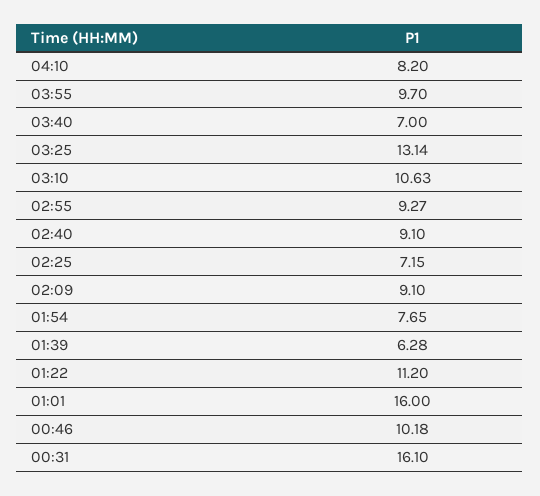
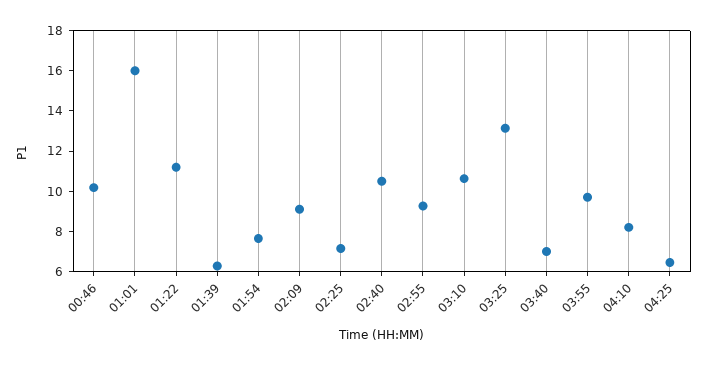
02:40: 9.1 -> 10.5
00:31: 16.1 -> none
04:25: none -> 6.5

